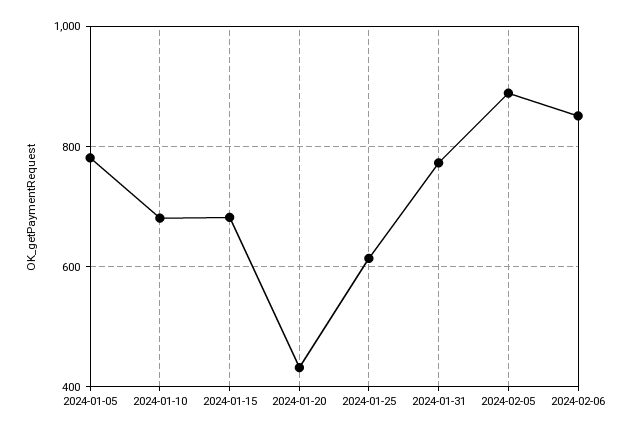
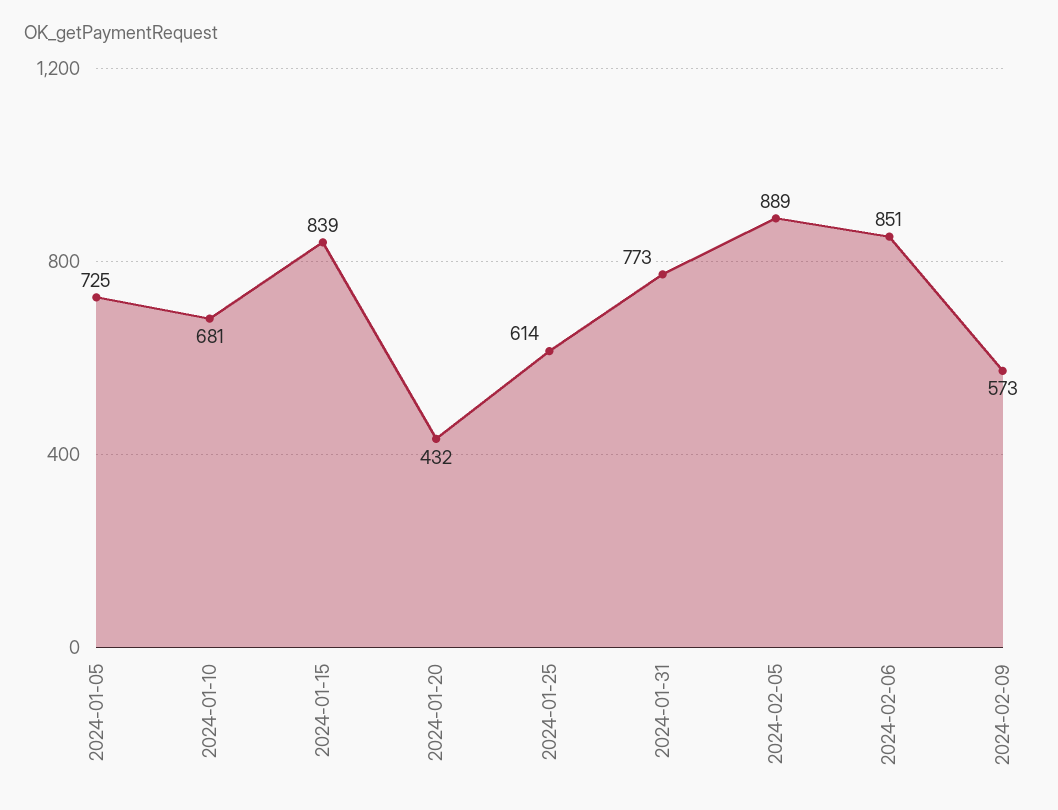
2024-01-05: 780 -> 725
2024-01-15: 680 -> 839
2024-02-09: none -> 573

